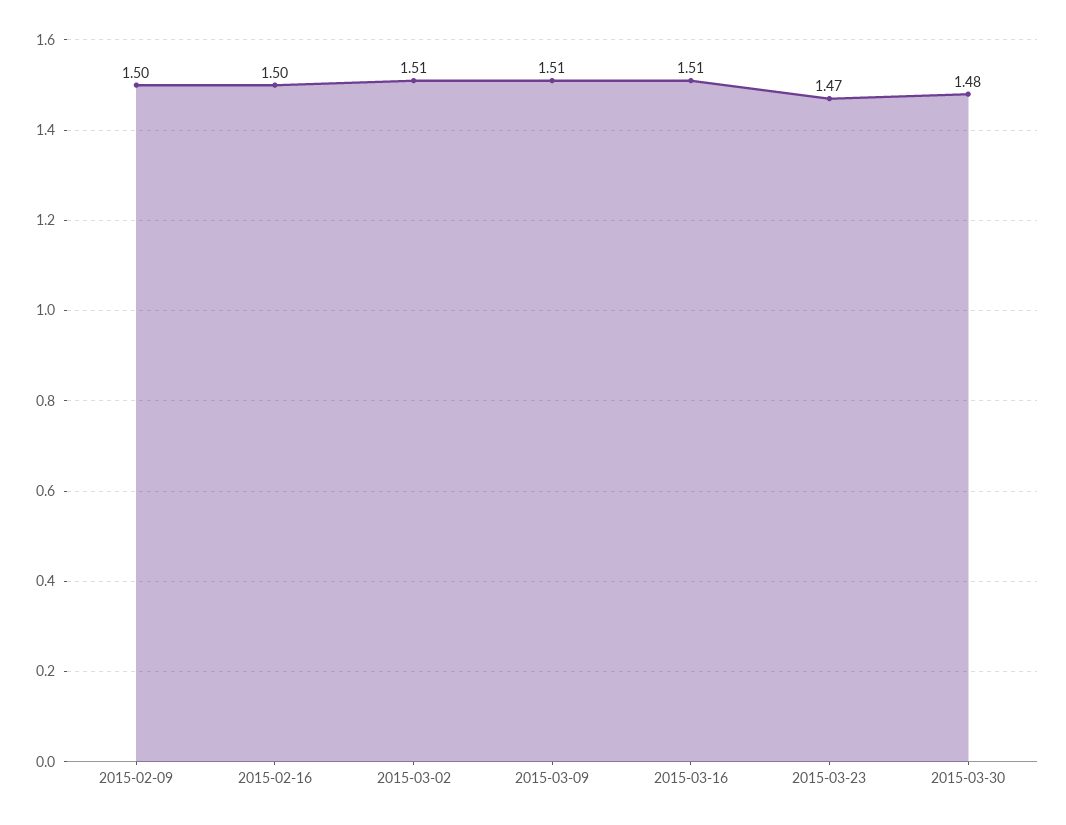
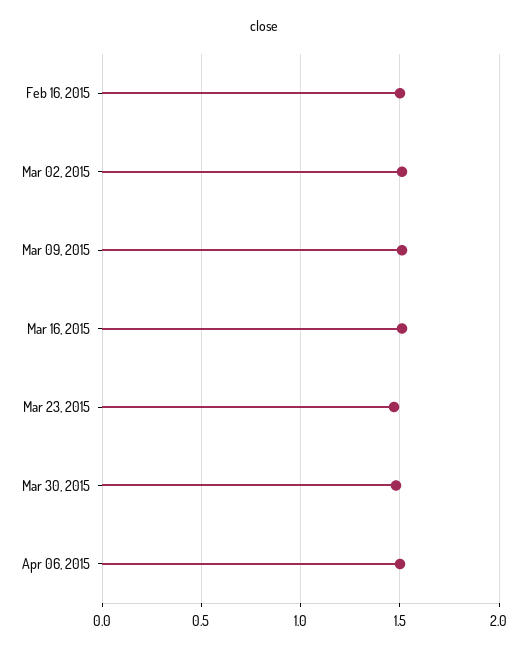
2015-02-09: 1.5 -> none
Apr 06, 2015: none -> 1.5

